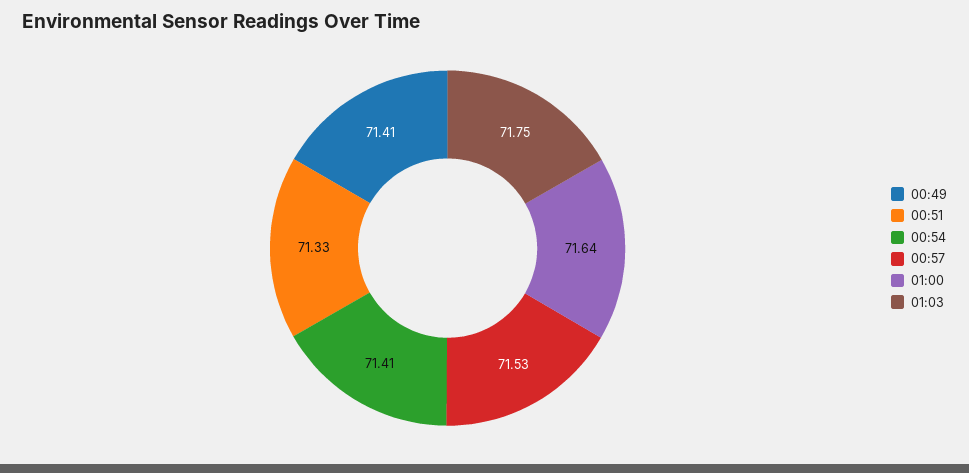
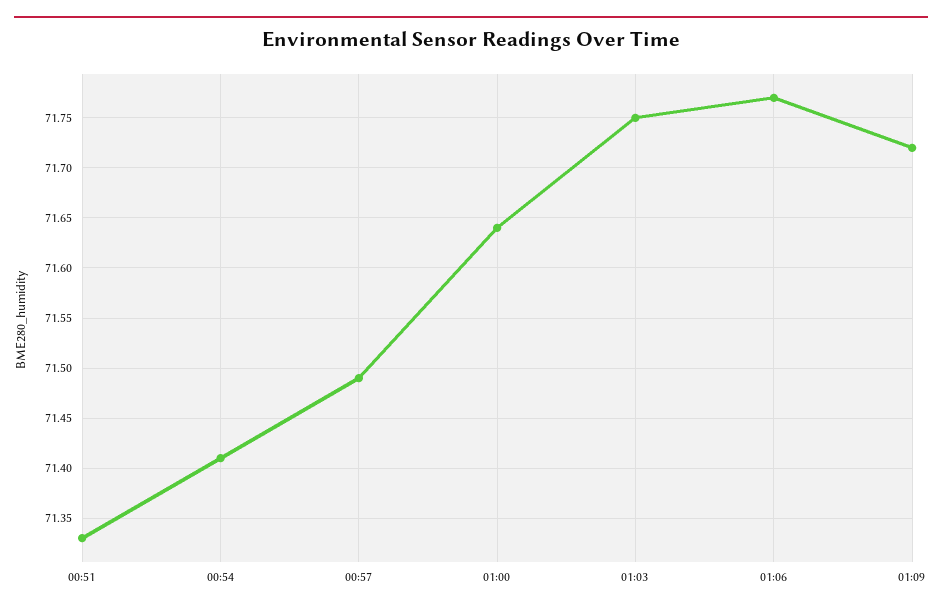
00:49: 71.41 -> none
00:57: 71.53 -> 71.49
01:06: none -> 71.77
01:09: none -> 71.72

